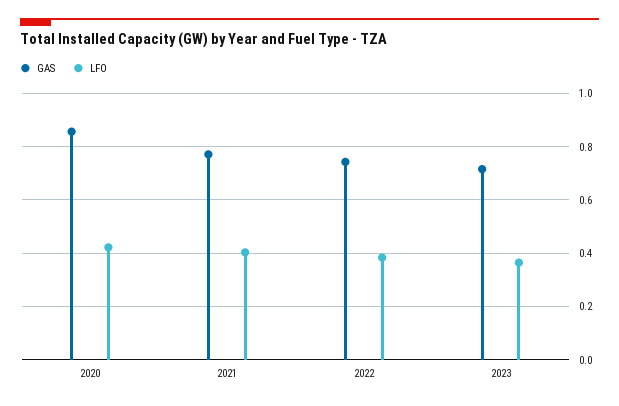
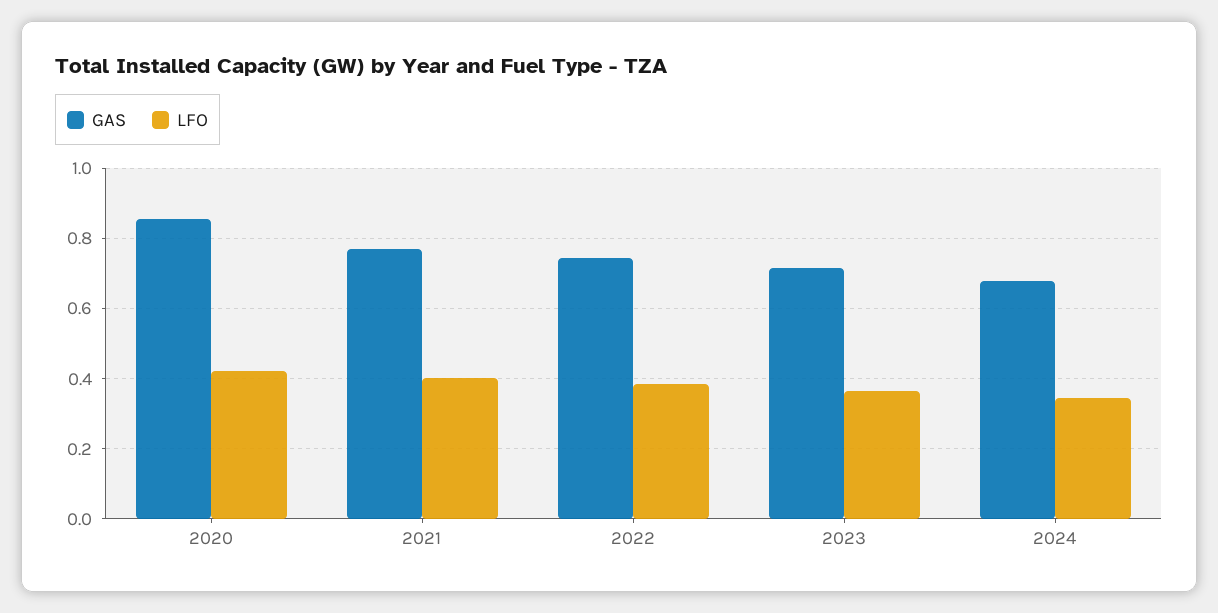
GAS, 2024: none -> 0.68
LFO, 2024: none -> 0.34

